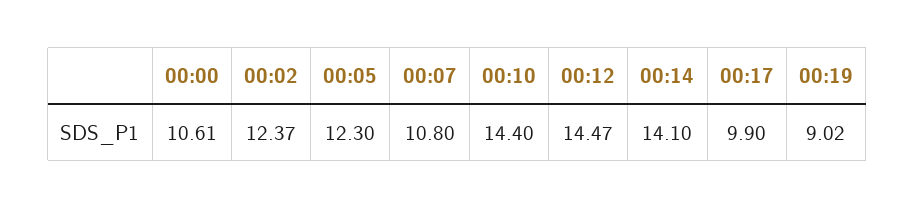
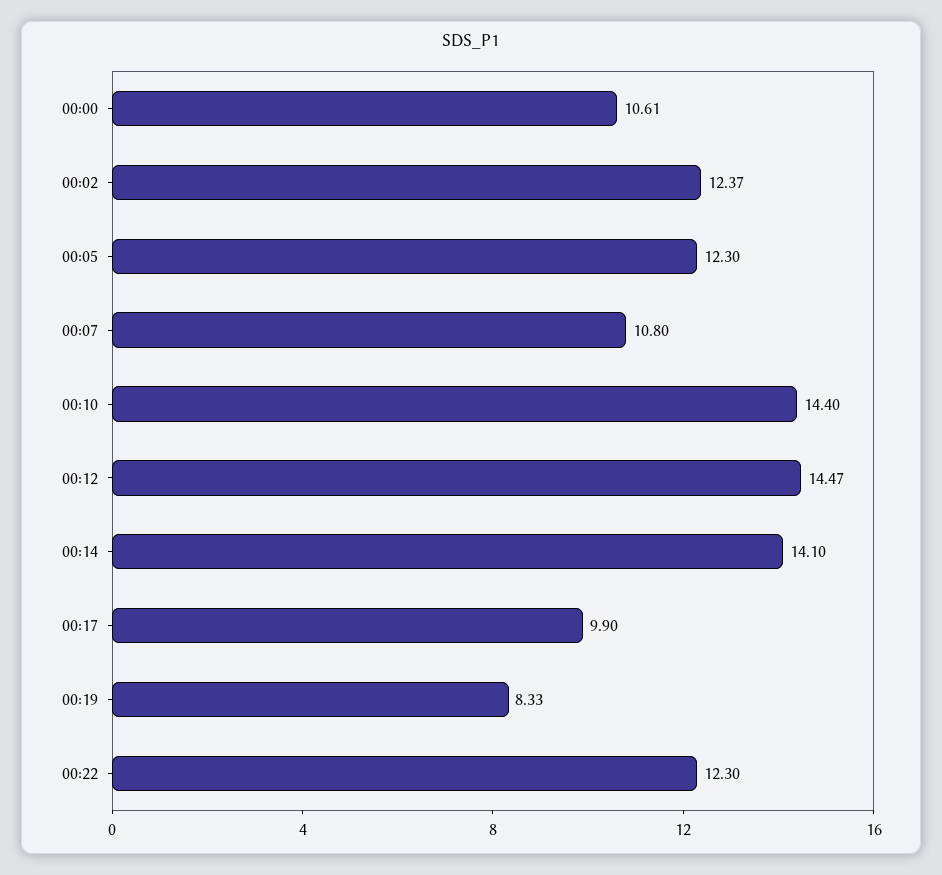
00:19: 9.02 -> 8.33
00:22: none -> 12.3

